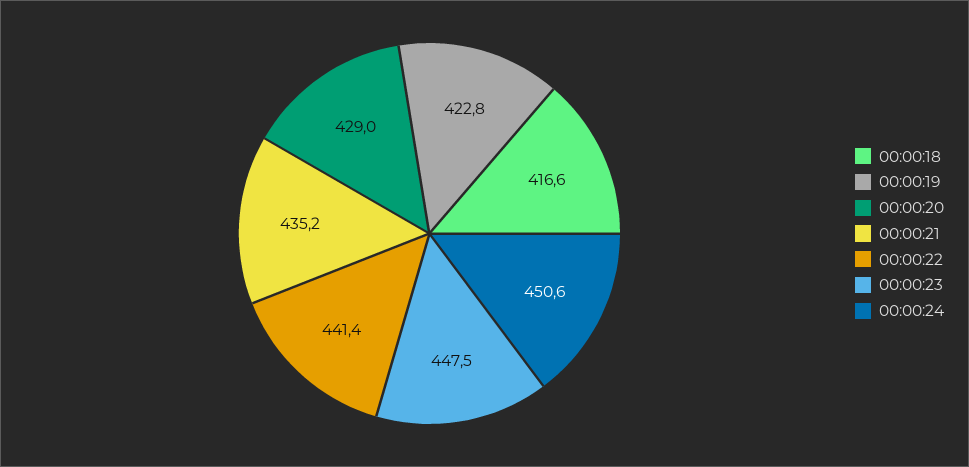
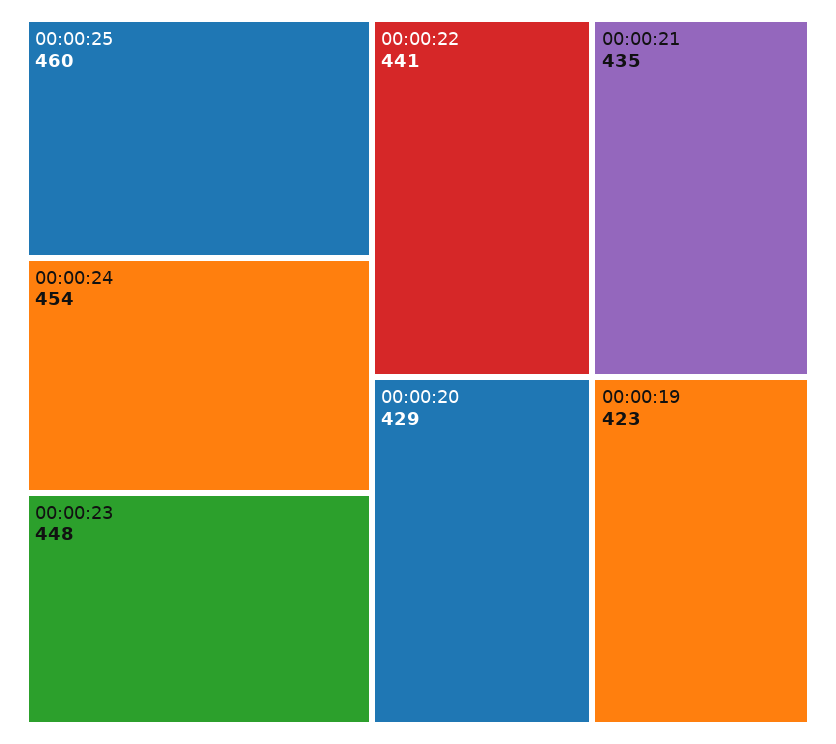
00:00:18: 416.6 -> none
00:00:24: 450.6 -> 454
00:00:25: none -> 460

